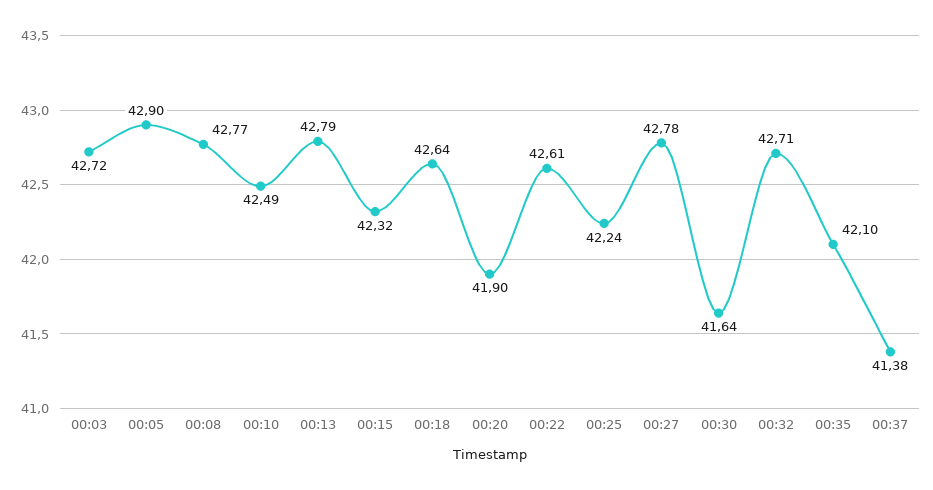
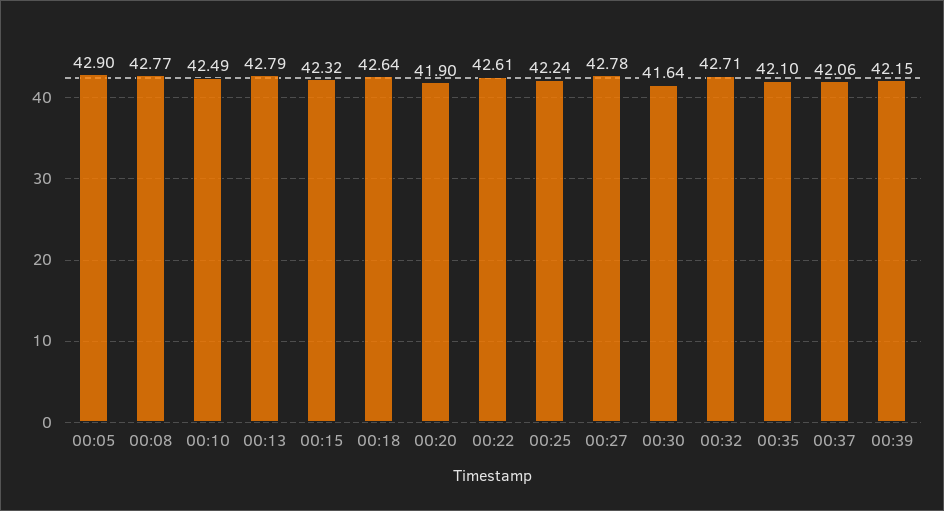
00:03: 42.72 -> none
00:37: 41.38 -> 42.06
00:39: none -> 42.15

